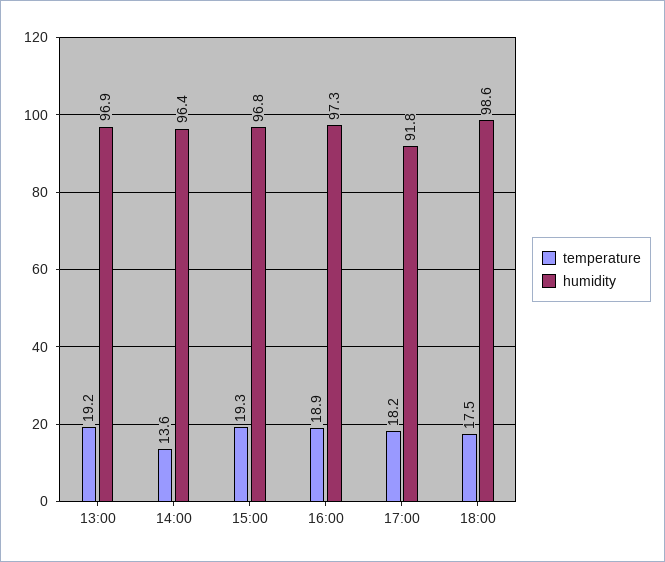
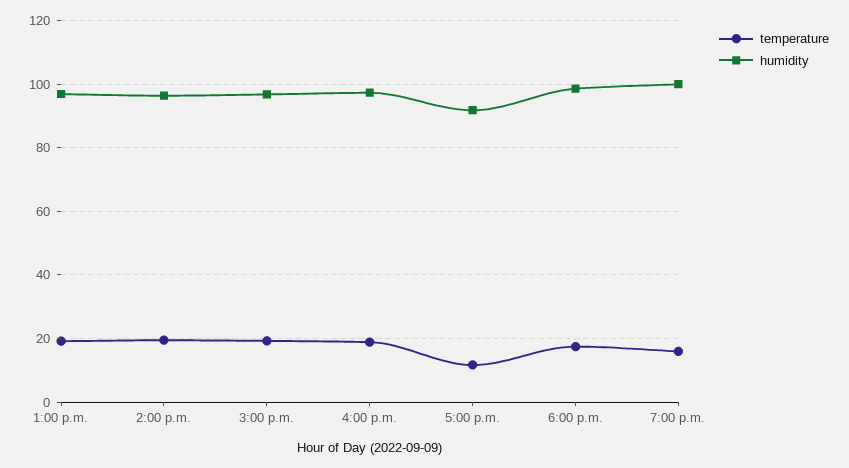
temperature, 14:00: 13.6 -> 20
temperature, 17:00: 18.2 -> 12
temperature, 7:00 p.m.: none -> 16
humidity, 7:00 p.m.: none -> 100

